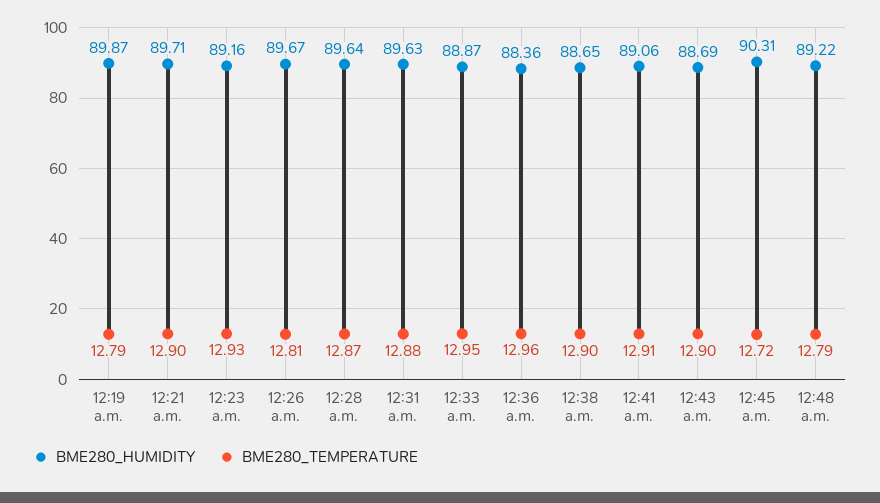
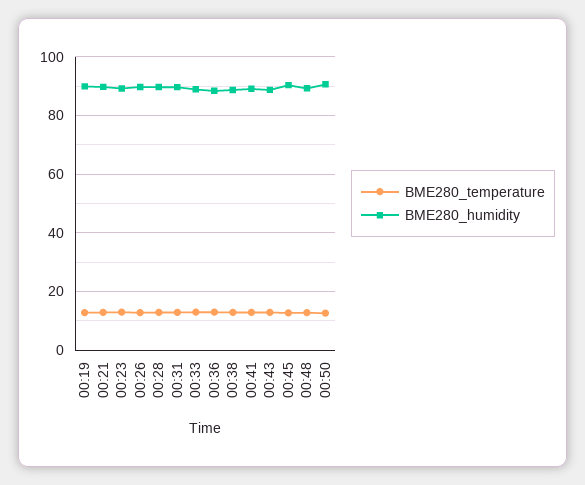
BME280_TEMPERATURE, 00:50: none -> 12.5
BME280_HUMIDITY, 00:50: none -> 90

